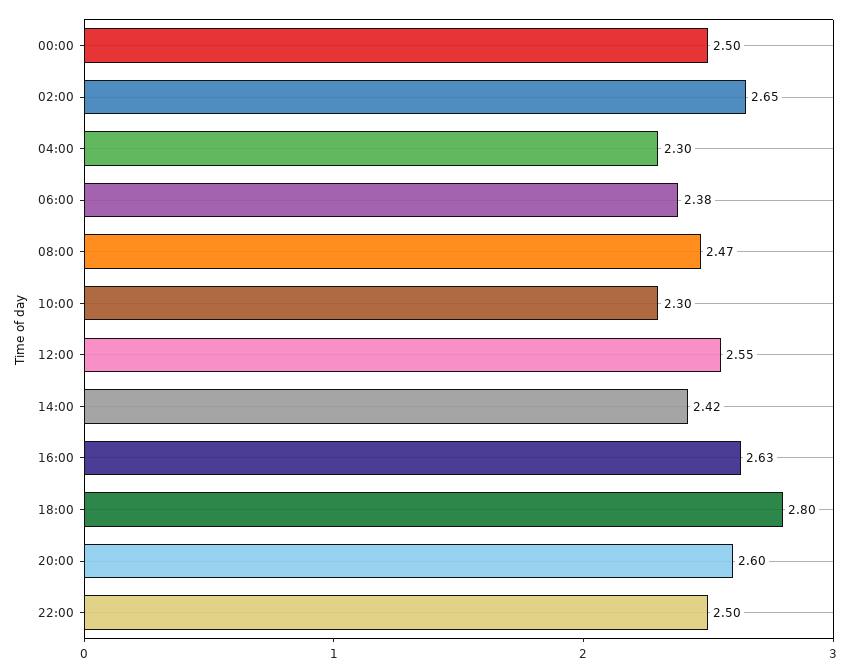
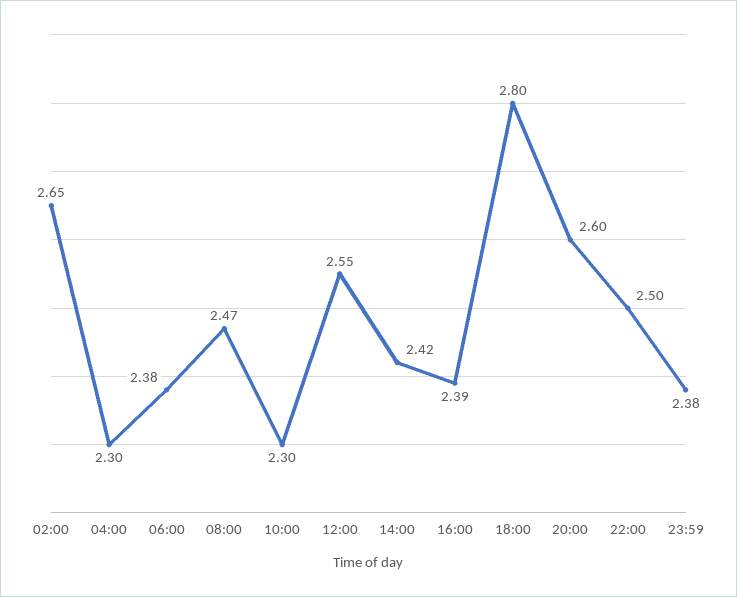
00:00: 2.5 -> none
16:00: 2.63 -> 2.39
23:59: none -> 2.38

